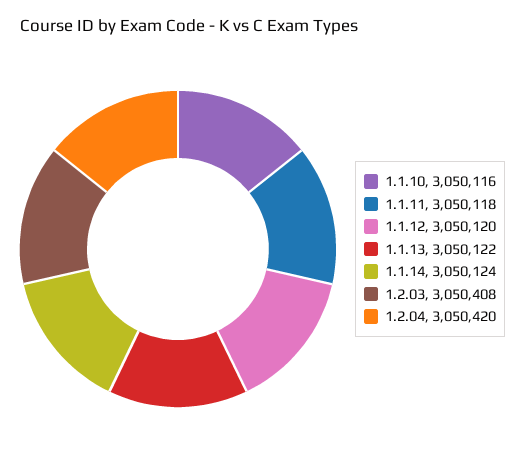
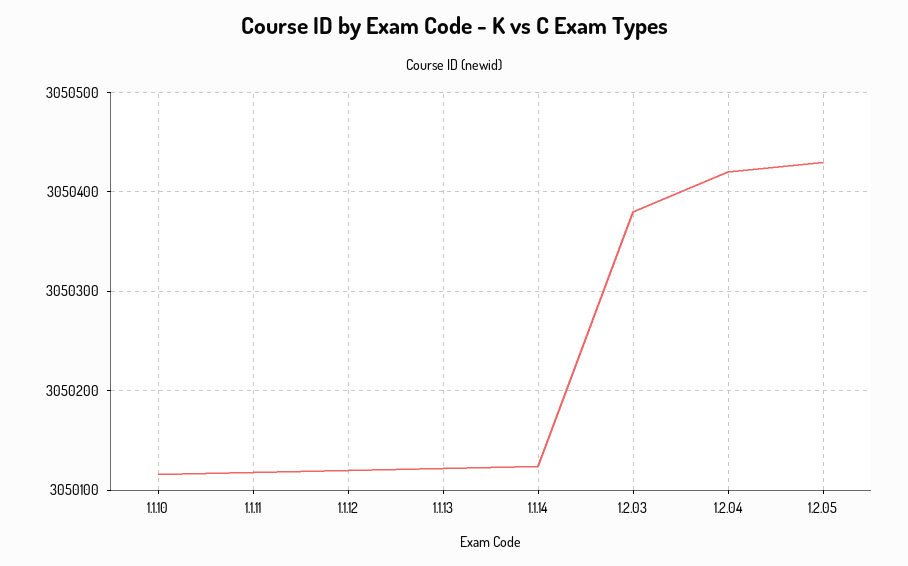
1.2.03: 3050408 -> 3050380
1.2.05: none -> 3050430

